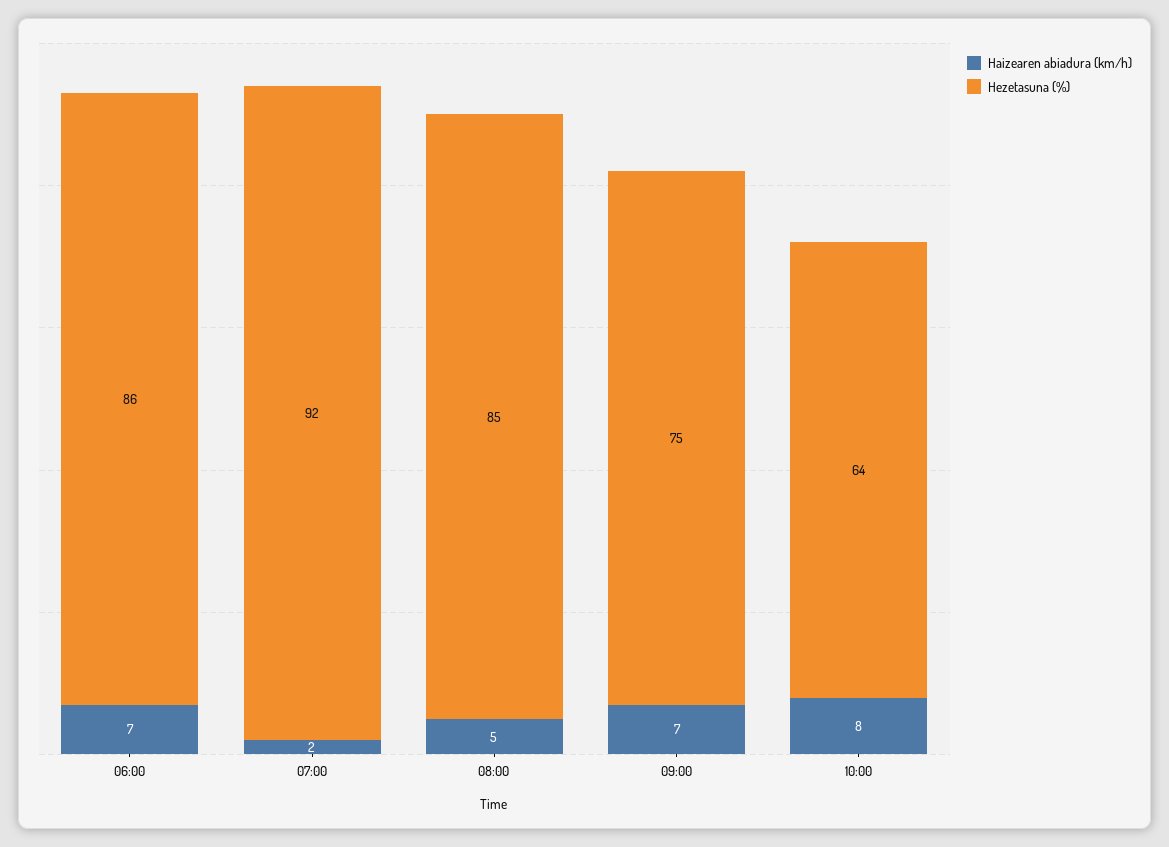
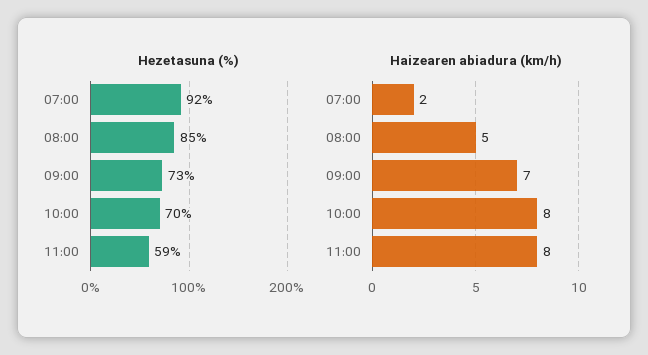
Haizearen abiadura (km/h), 06:00: 7 -> none
Hezetasuna (%), 06:00: 86 -> none
Hezetasuna (%), 09:00: 75 -> 73
Hezetasuna (%), 10:00: 64 -> 70
Hezetasuna (%), 11:00: none -> 59
Haizearen abiadura (km/h), 11:00: none -> 8

